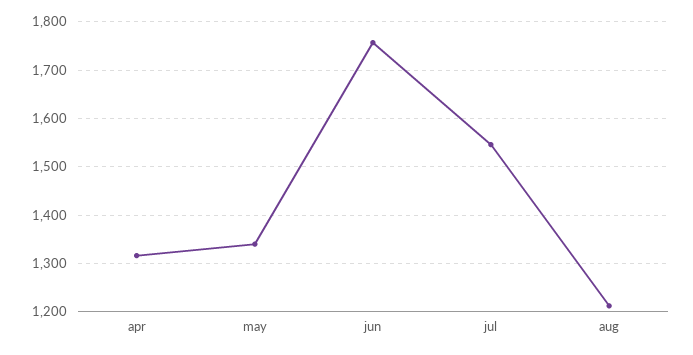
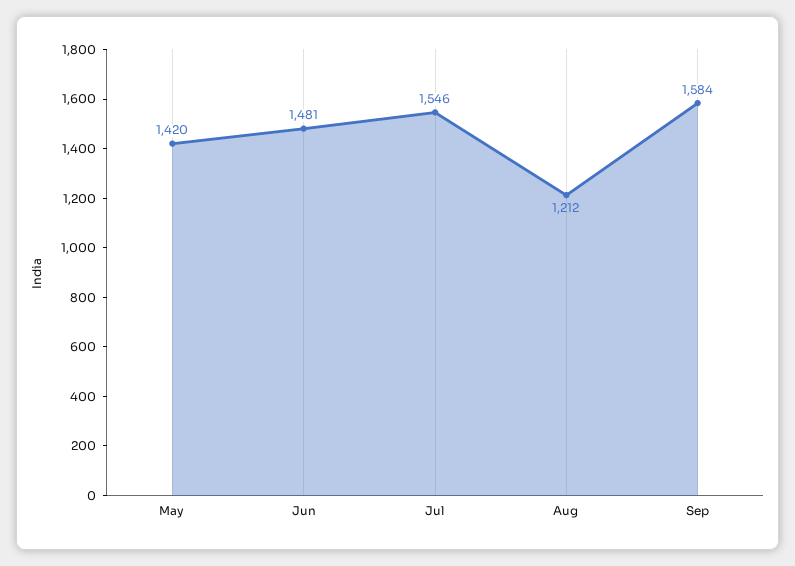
apr: 1320 -> none
may: 1340 -> 1420
jun: 1760 -> 1481
Sep: none -> 1584

